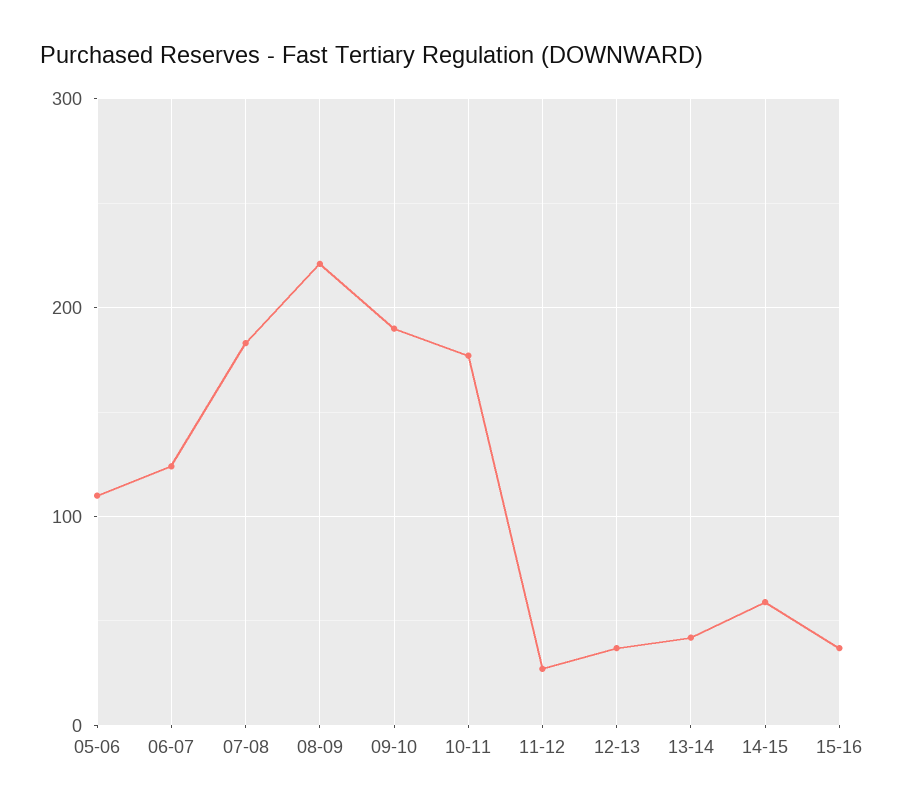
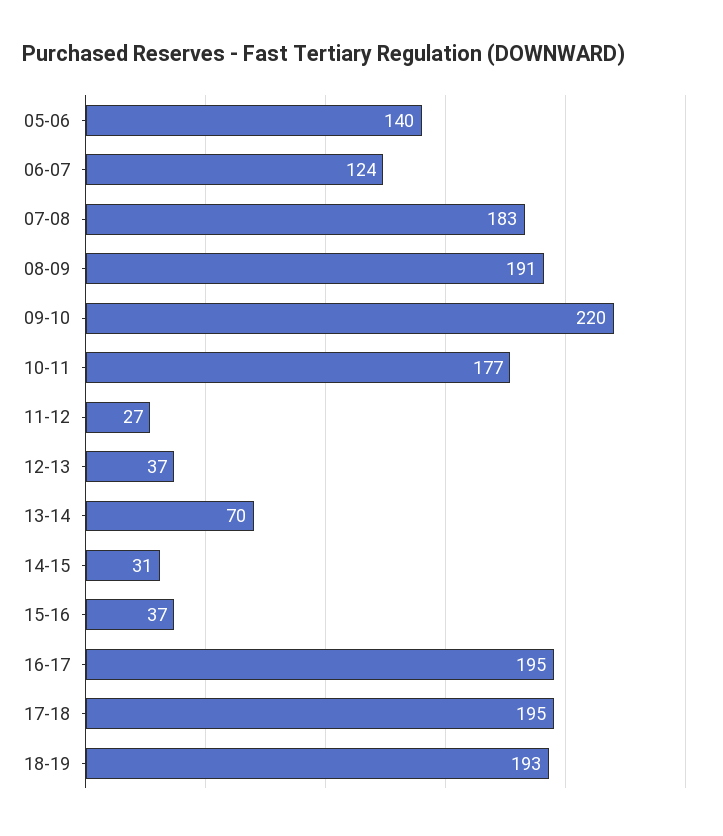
05-06: 110 -> 140
08-09: 220 -> 191
09-10: 190 -> 220
13-14: 40 -> 70
14-15: 60 -> 31
16-17: none -> 195
17-18: none -> 195
18-19: none -> 193

